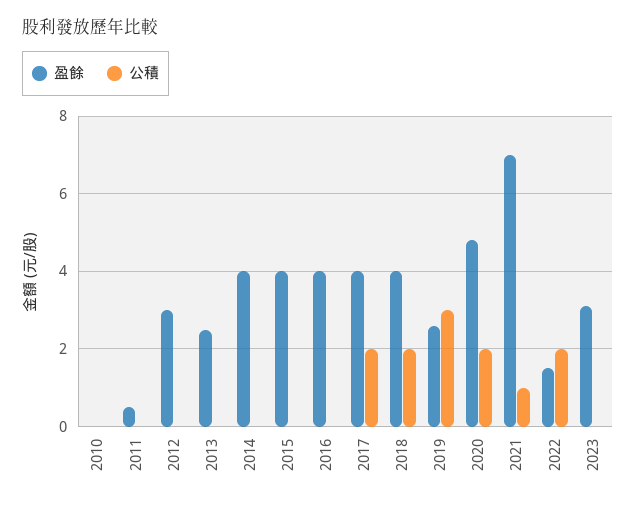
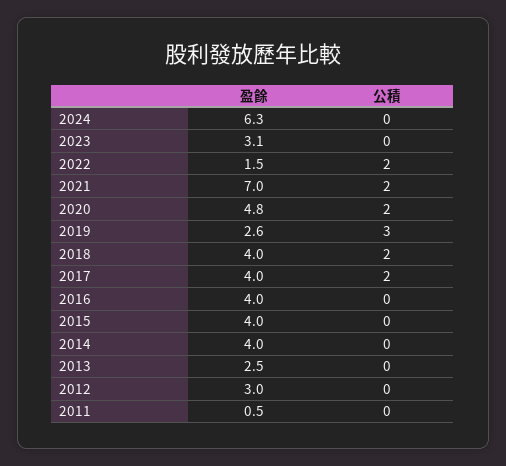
盈餘, 2010: 0 -> none
公積, 2010: 0 -> none
公積, 2021: 1 -> 2
盈餘, 2024: none -> 6.3
公積, 2024: none -> 0

